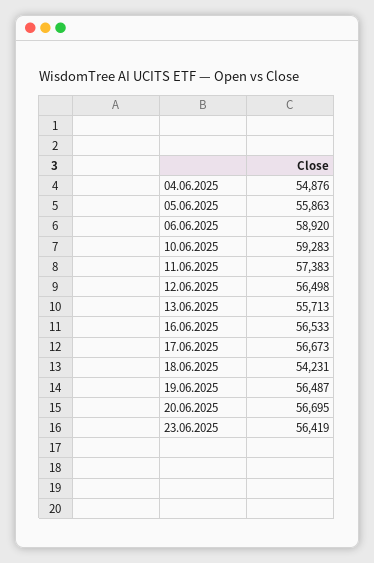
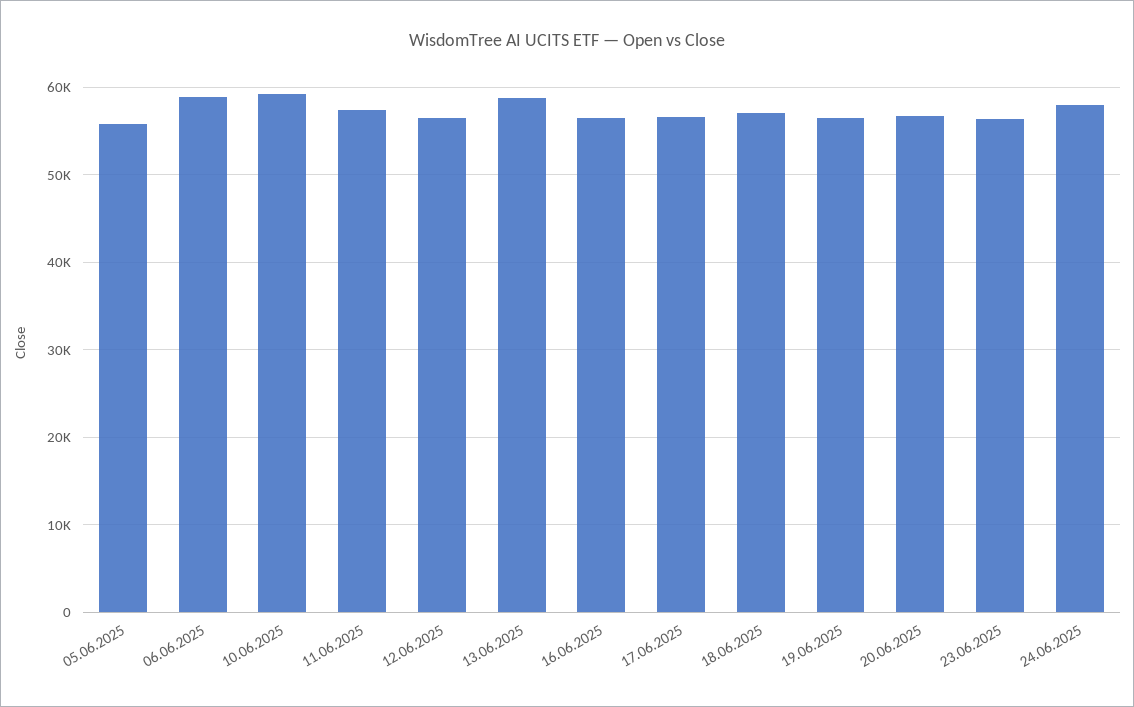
04.06.2025: 54876 -> none
13.06.2025: 55713 -> 59000
18.06.2025: 54231 -> 57000
24.06.2025: none -> 58000

